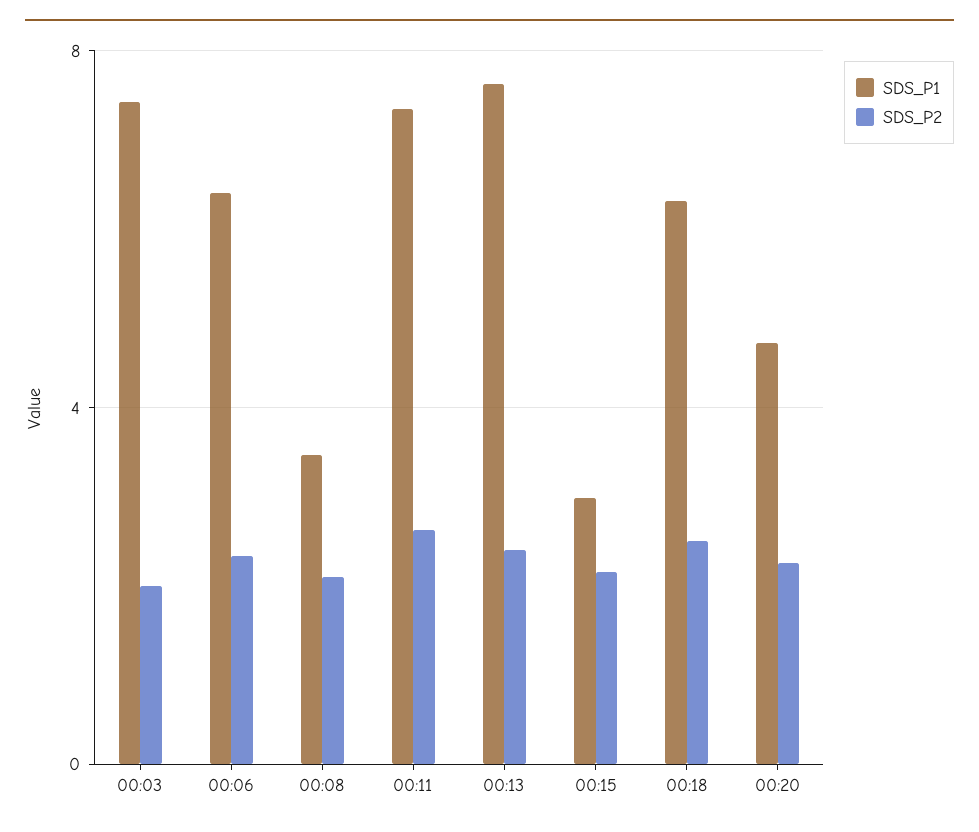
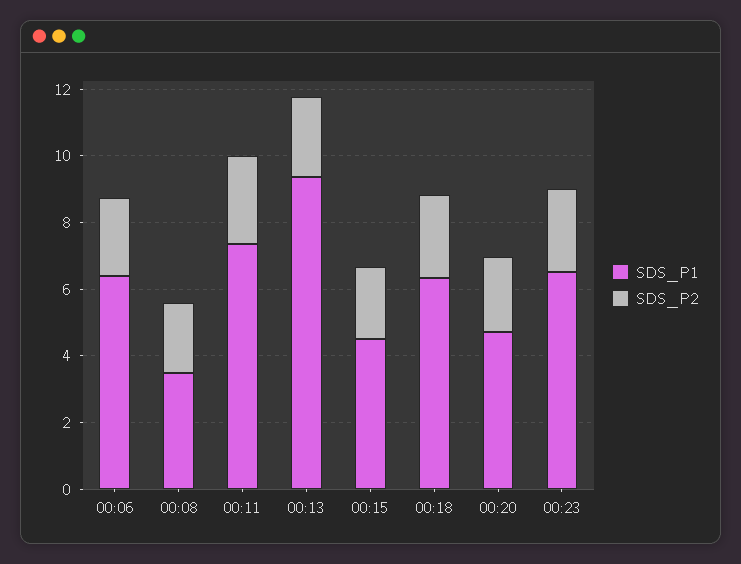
SDS_P1, 00:03: 7.5 -> none
SDS_P2, 00:03: 2 -> none
SDS_P1, 00:13: 7.5 -> 9.5
SDS_P1, 00:15: 3 -> 4.5
SDS_P1, 00:23: none -> 6.5
SDS_P2, 00:23: none -> 2.5

